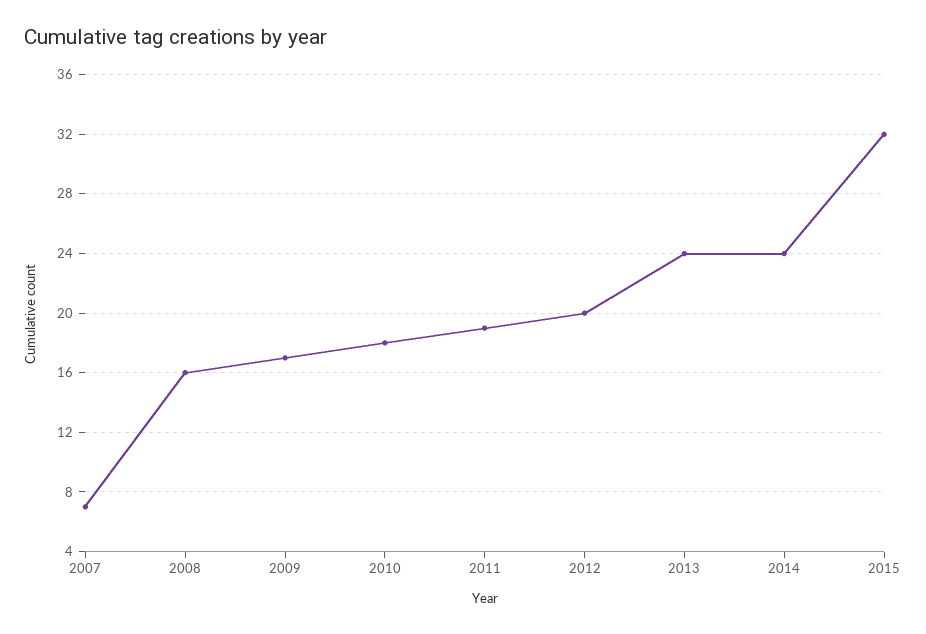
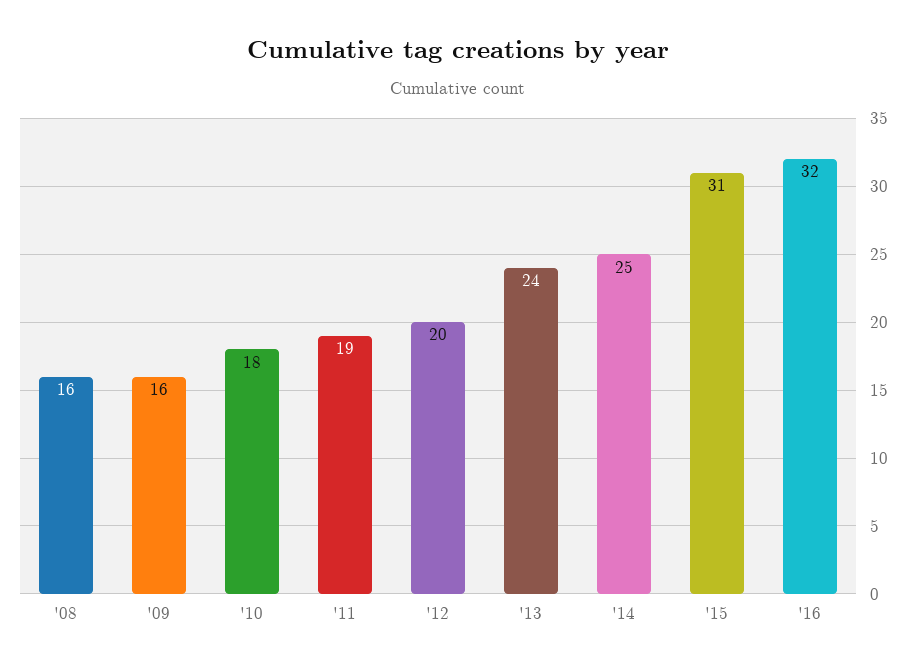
2007: 7 -> none
2009: 17 -> 16
2014: 24 -> 25
2015: 32 -> 31
'16: none -> 32

